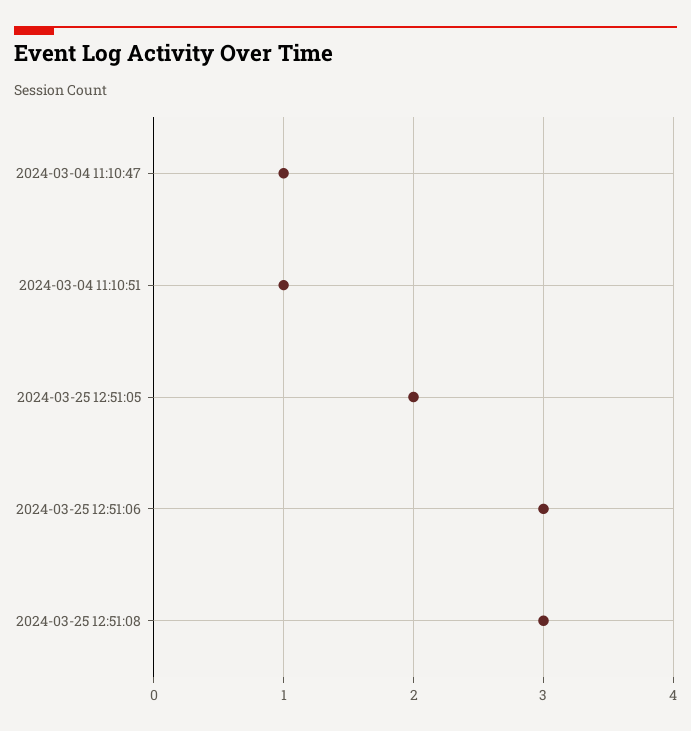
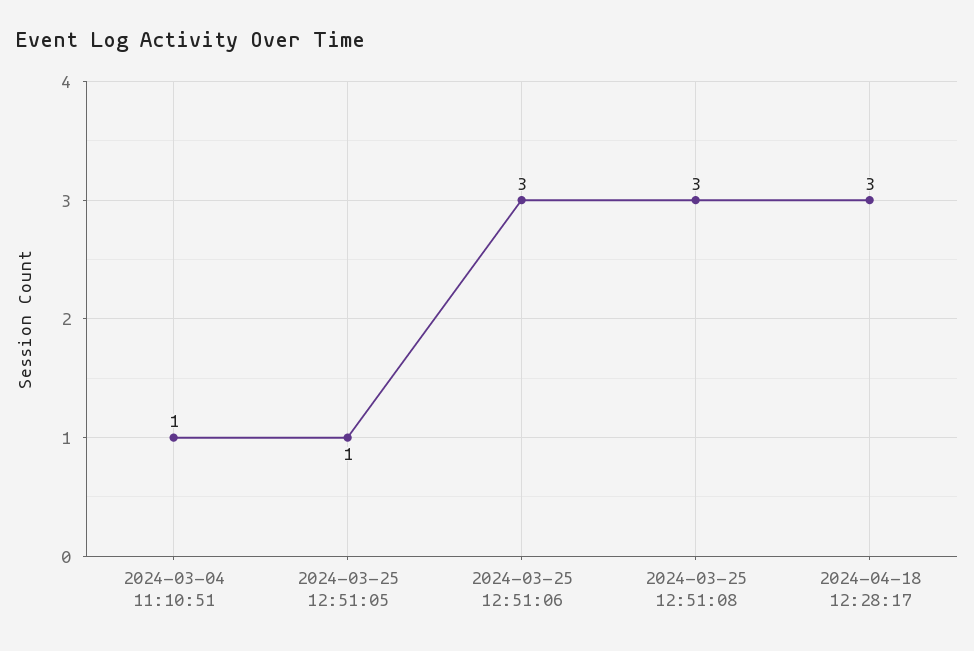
2024-03-04 11:10:47: 1 -> none
2024-03-25 12:51:05: 2 -> 1
2024-04-18 12:28:17: none -> 3

